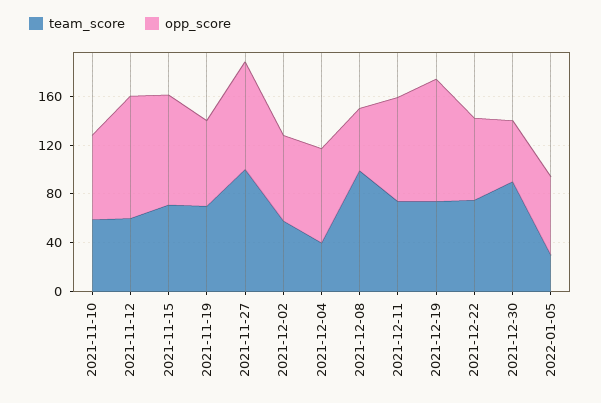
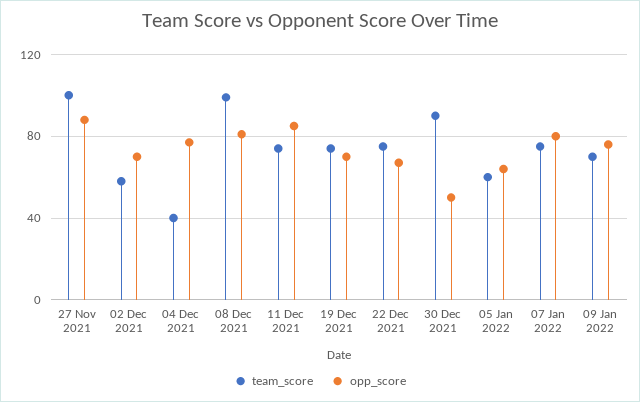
team_score, 2021-11-10: 60 -> none
opp_score, 2021-11-10: 70 -> none
team_score, 2021-11-12: 60 -> none
opp_score, 2021-11-12: 100 -> none
team_score, 2021-11-15: 70 -> none
opp_score, 2021-11-15: 90 -> none
team_score, 2021-11-19: 70 -> none
opp_score, 2021-11-19: 70 -> none
opp_score, 2021-12-08: 50 -> 80
opp_score, 2021-12-19: 100 -> 70
team_score, 2022-01-05: 30 -> 60
team_score, 07 Jan 2022: none -> 75
opp_score, 07 Jan 2022: none -> 80
team_score, 09 Jan 2022: none -> 70
opp_score, 09 Jan 2022: none -> 75

